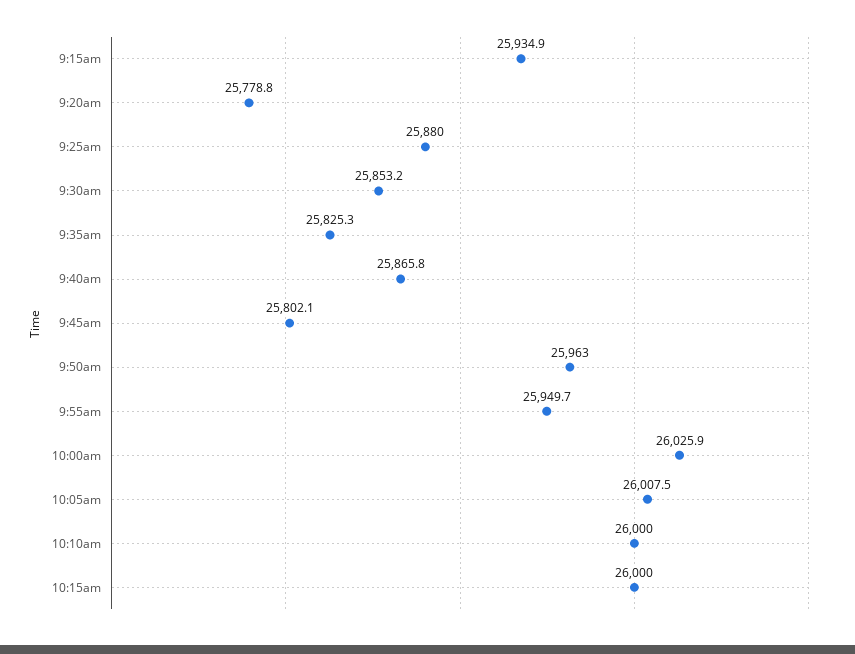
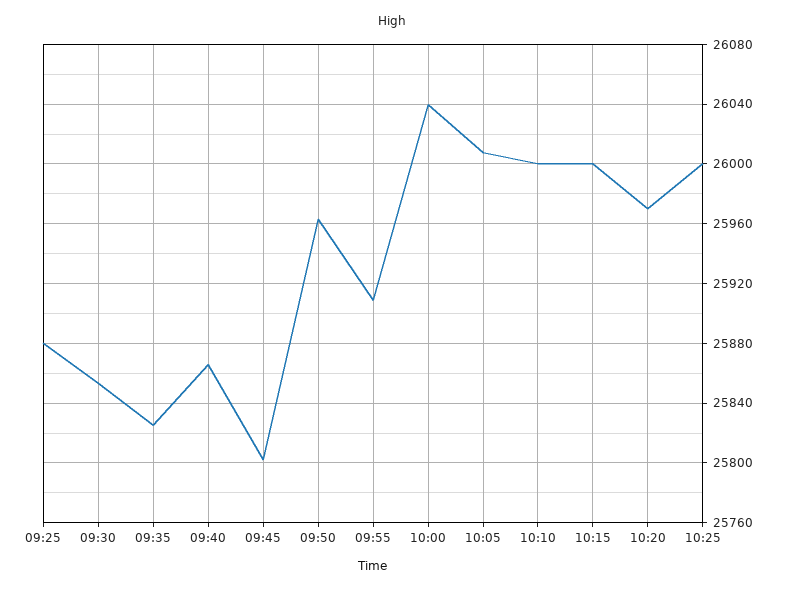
9:15am: 25934.9 -> none
9:20am: 25778.8 -> none
9:55am: 25949.7 -> 25910
10:00am: 26025.9 -> 26040
10:20: none -> 25970
10:25: none -> 26000

